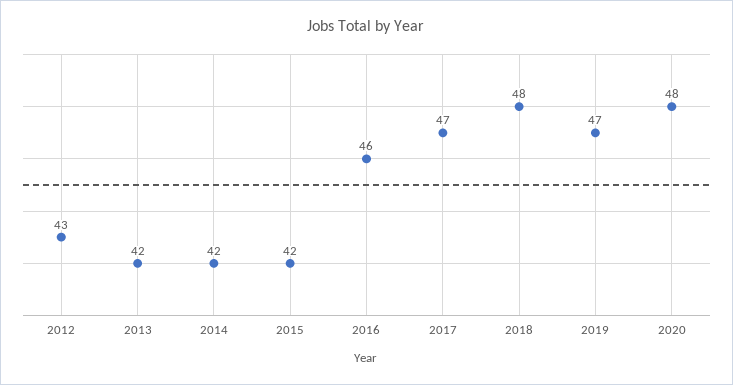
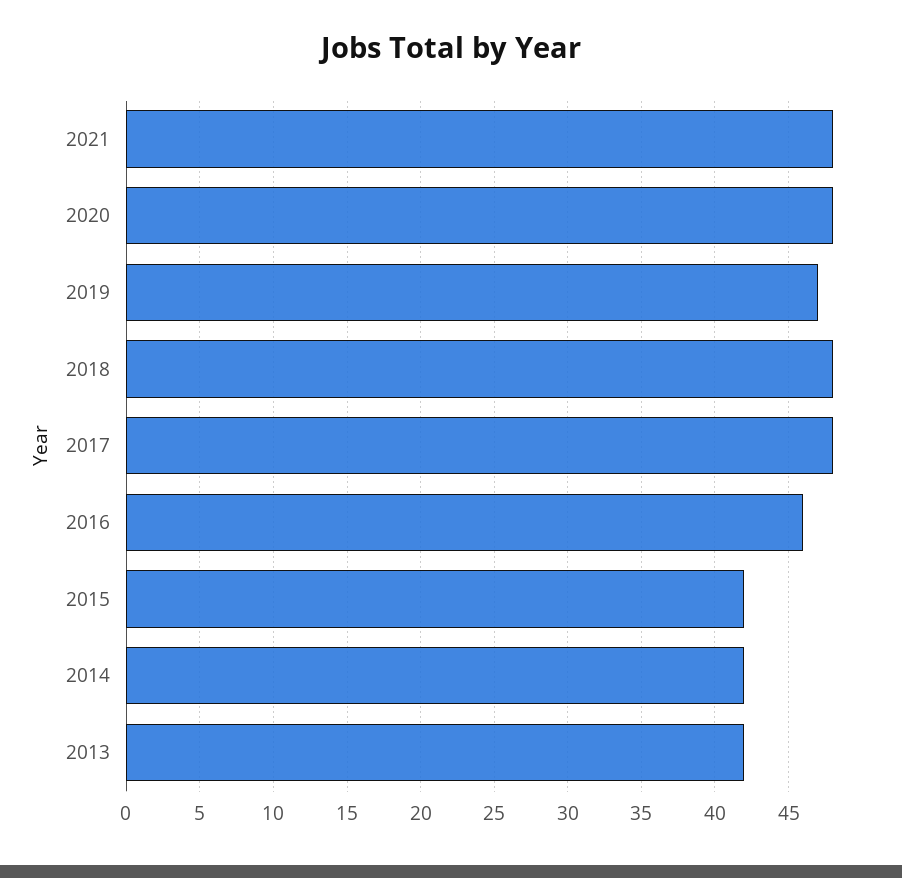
2012: 43 -> none
2017: 47 -> 48
2021: none -> 48

